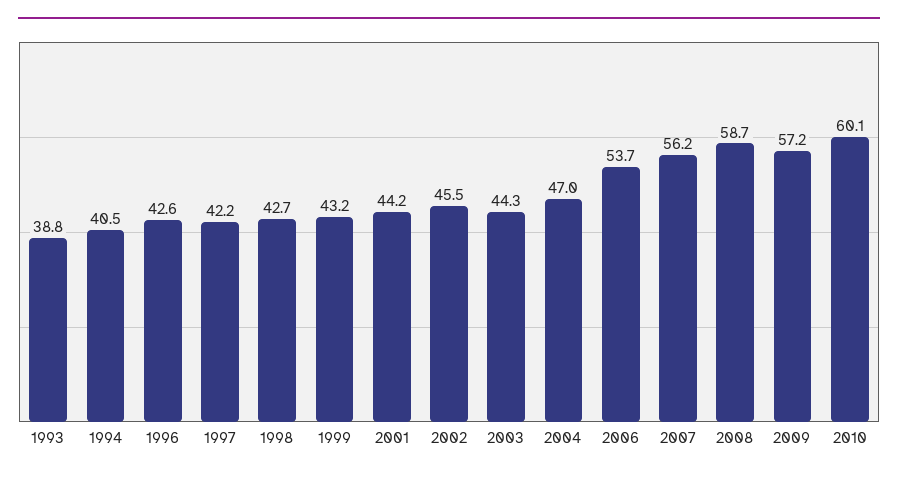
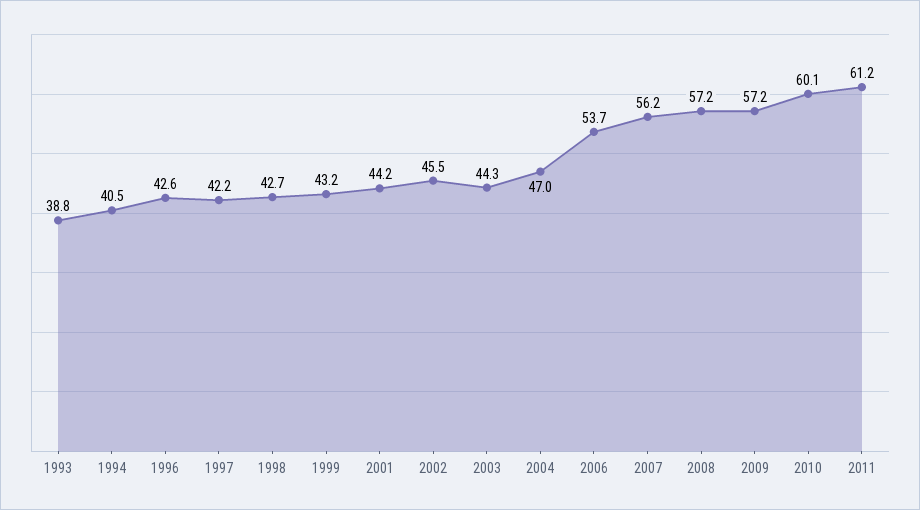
2008: 58.7 -> 57.2
2011: none -> 61.2

